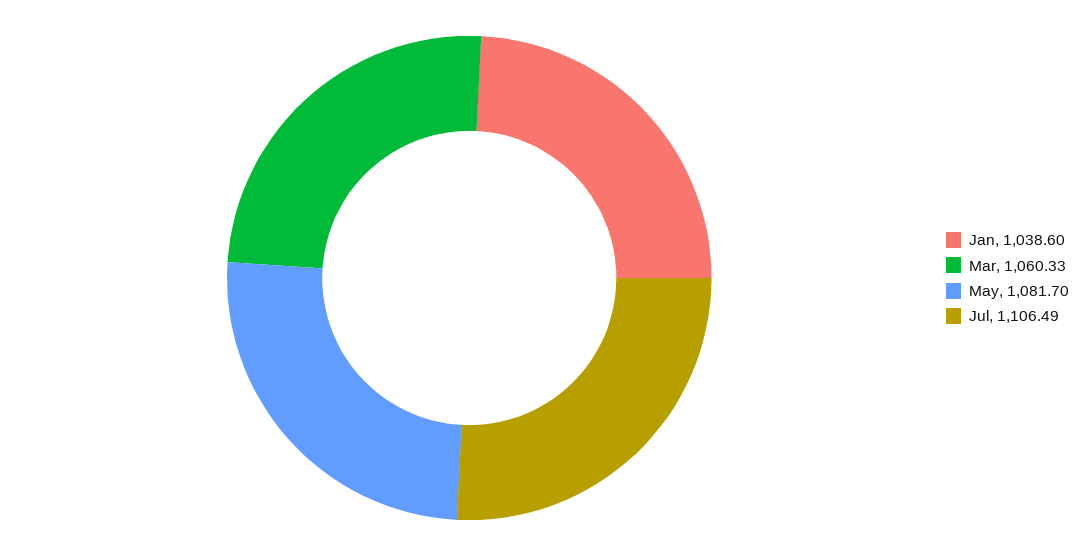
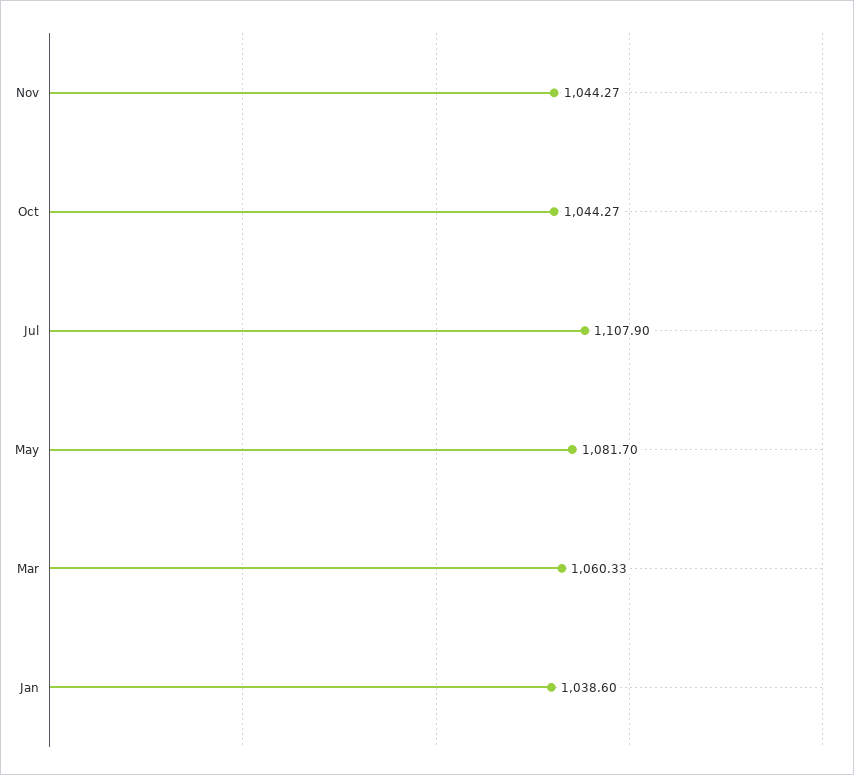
Jul: 1106.49 -> 1107.9
Nov: none -> 1044.27
Oct: none -> 1044.27

